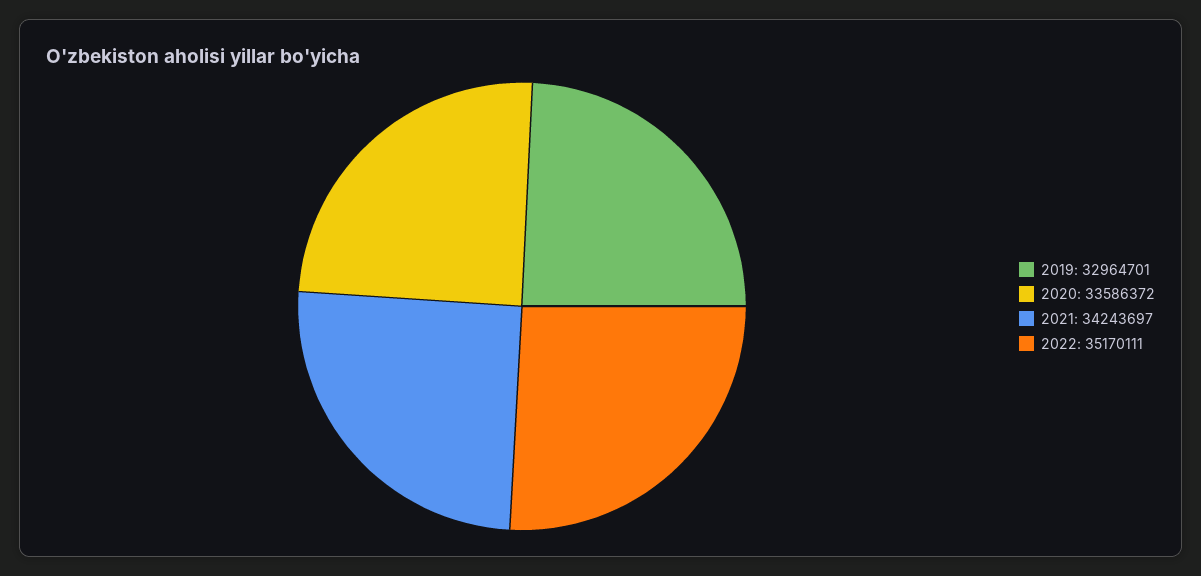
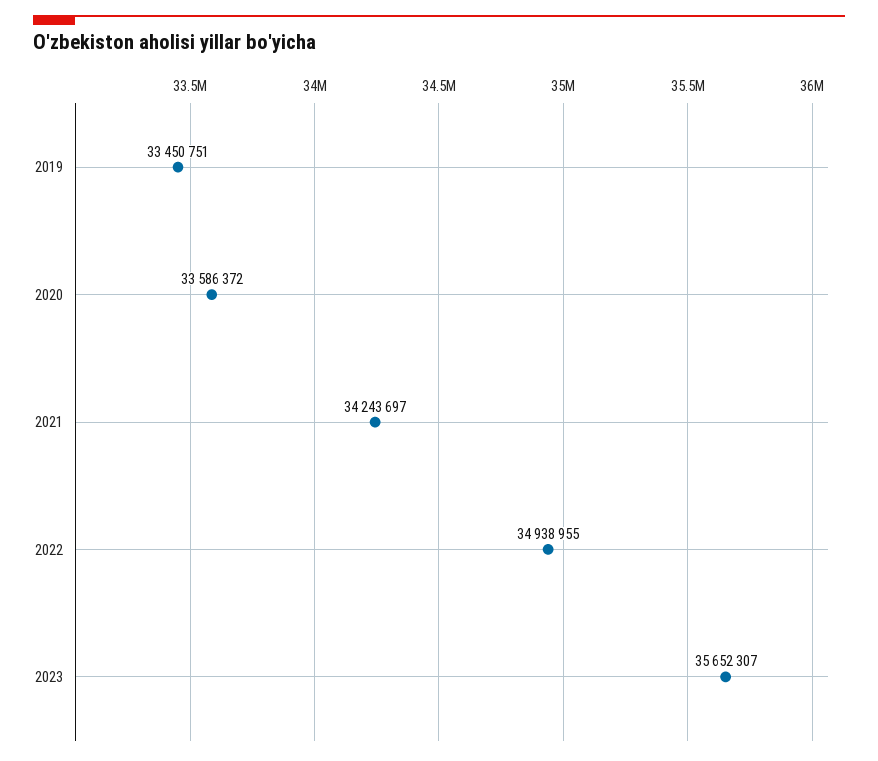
2019: 32964701 -> 33450751
2022: 35170111 -> 34938955
2023: none -> 35652307

